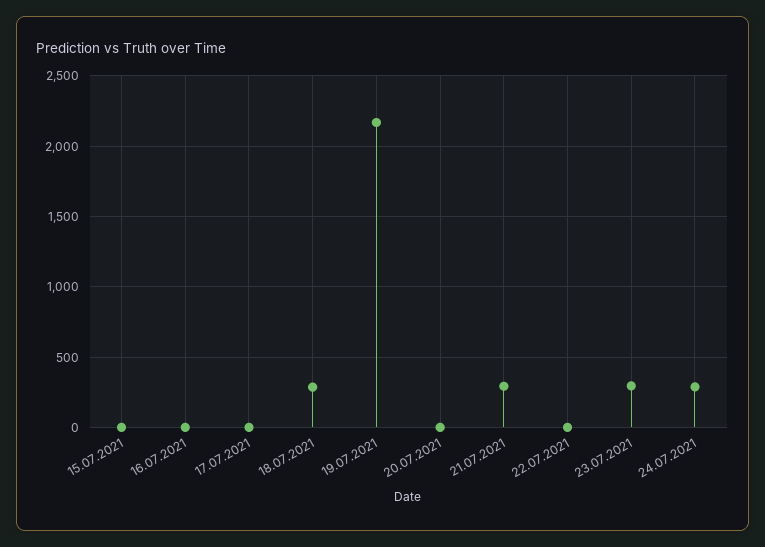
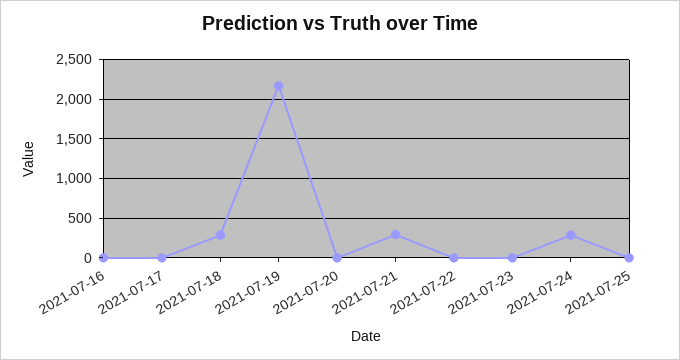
15.07.2021: 0 -> none
23.07.2021: 300 -> 0
2021-07-25: none -> 0

